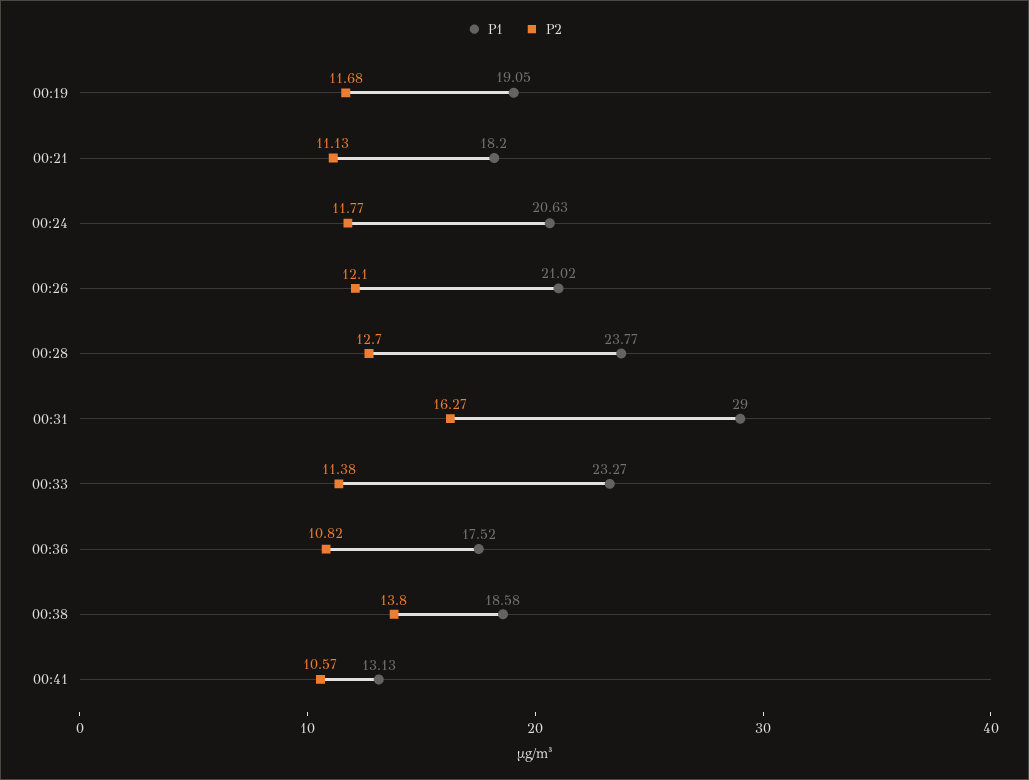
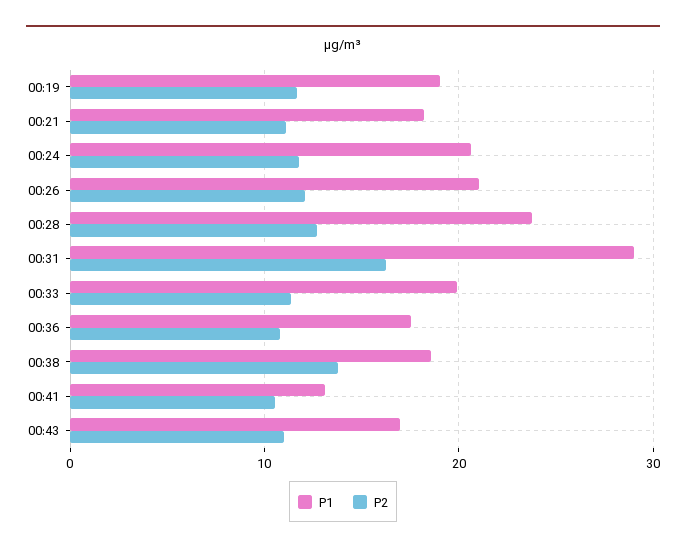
P1, 00:33: 23.27 -> 20
P1, 00:43: none -> 17
P2, 00:43: none -> 11

